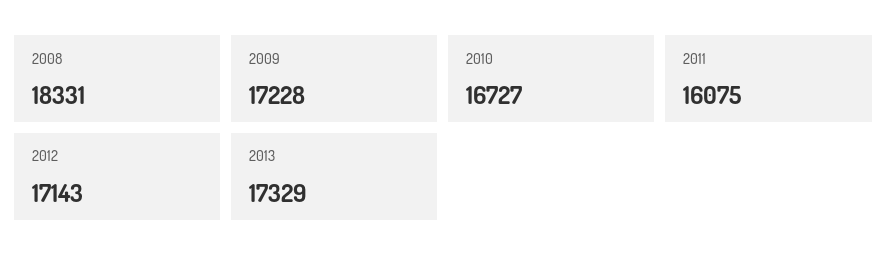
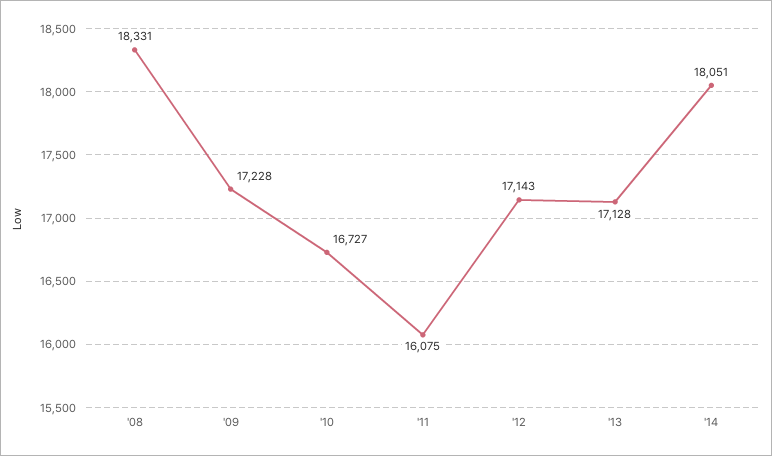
2013: 17329 -> 17128
'14: none -> 18051

